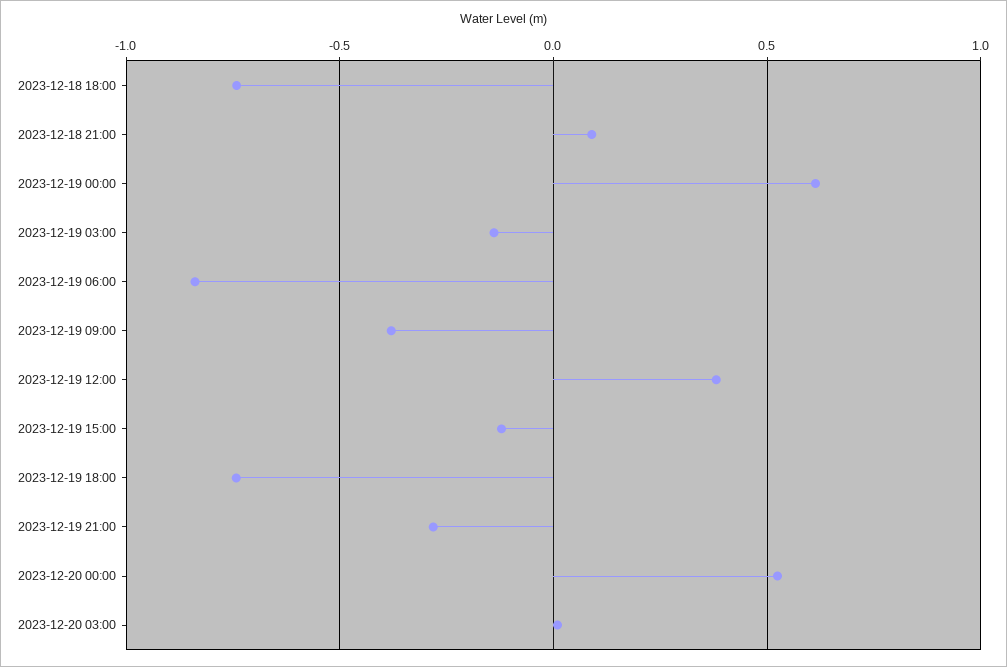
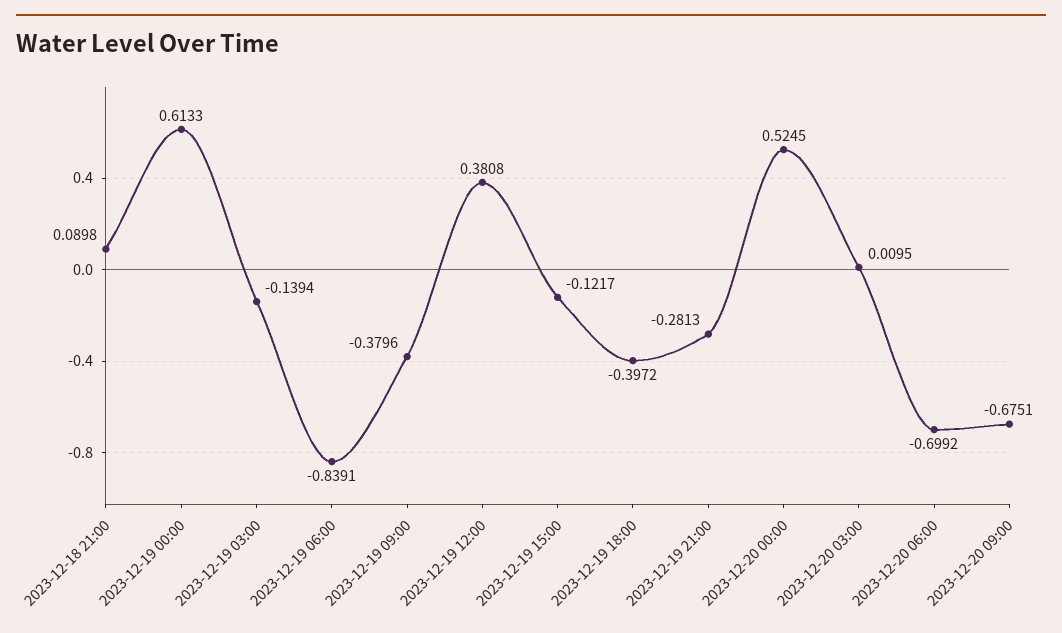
2023-12-18 18:00: -0.75 -> none
2023-12-19 18:00: -0.75 -> -0.3972
2023-12-20 06:00: none -> -0.6992
2023-12-20 09:00: none -> -0.6751

